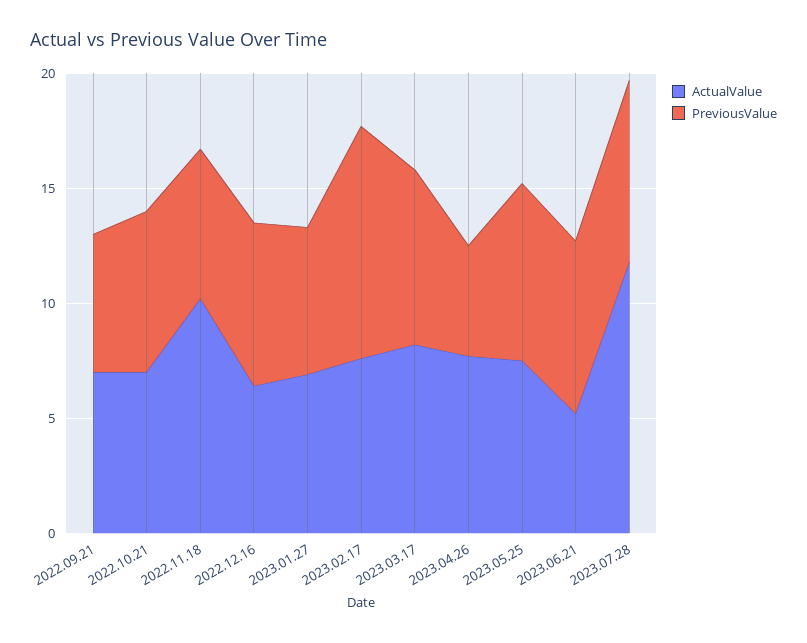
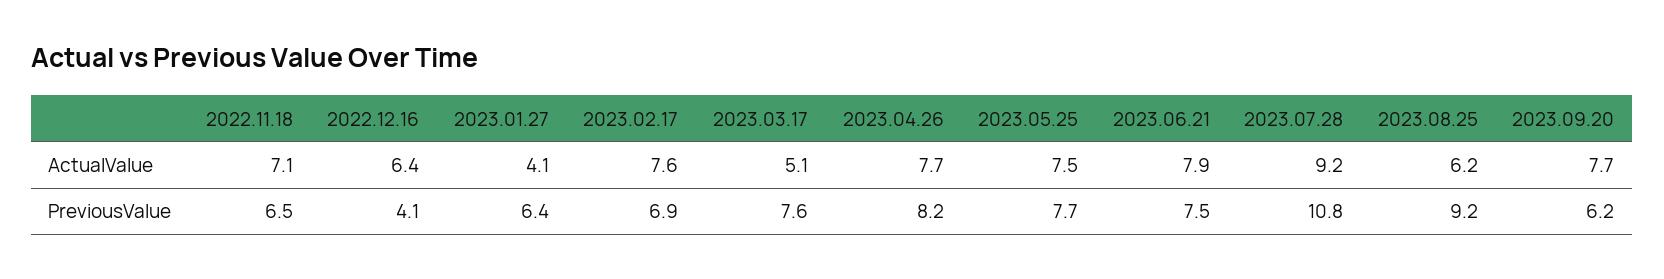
ActualValue, 2022.09.21: 7 -> none
PreviousValue, 2022.09.21: 6 -> none
ActualValue, 2022.10.21: 7 -> none
PreviousValue, 2022.10.21: 7 -> none
ActualValue, 2022.11.18: 10 -> 7.1
PreviousValue, 2022.12.16: 7 -> 4.1
ActualValue, 2023.01.27: 7 -> 4.1
PreviousValue, 2023.02.17: 10 -> 6.9
ActualValue, 2023.03.17: 8 -> 5.1
PreviousValue, 2023.04.26: 5 -> 8.2
ActualValue, 2023.06.21: 5 -> 7.9
ActualValue, 2023.07.28: 12 -> 9.2
PreviousValue, 2023.07.28: 8 -> 10.8
ActualValue, 2023.08.25: none -> 6.2
ActualValue, 2023.09.20: none -> 7.7
PreviousValue, 2023.08.25: none -> 9.2
PreviousValue, 2023.09.20: none -> 6.2

